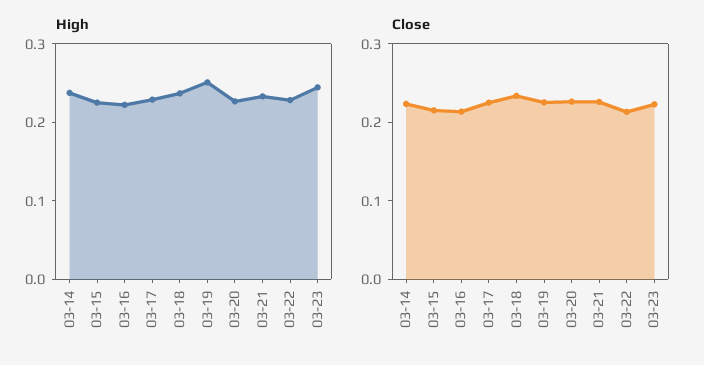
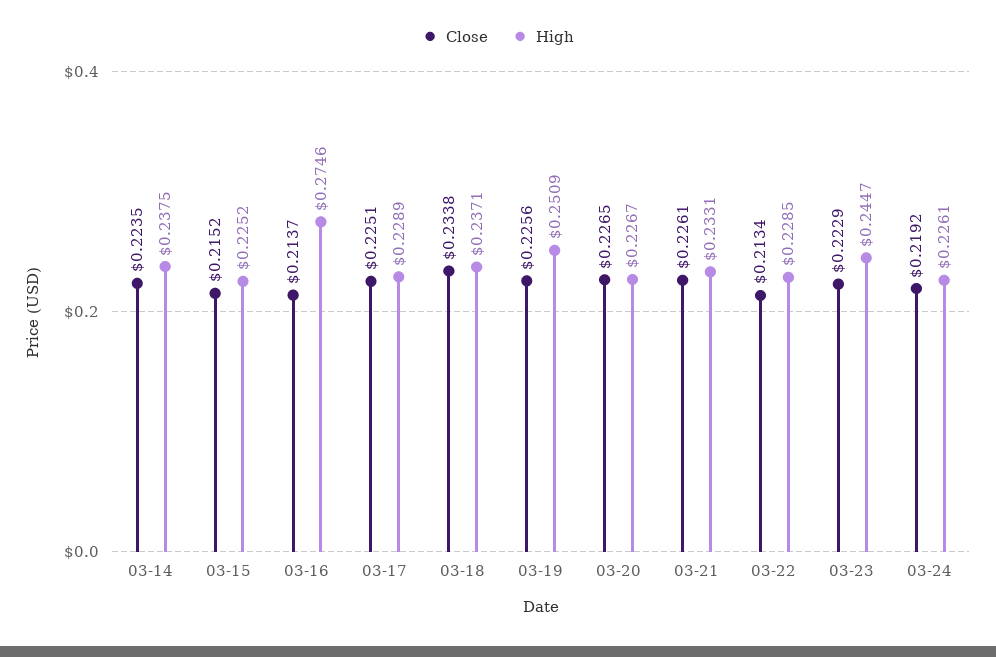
High, 03-16: 0.22 -> 0.2746
Close, 03-24: none -> 0.2192
High, 03-24: none -> 0.2261

